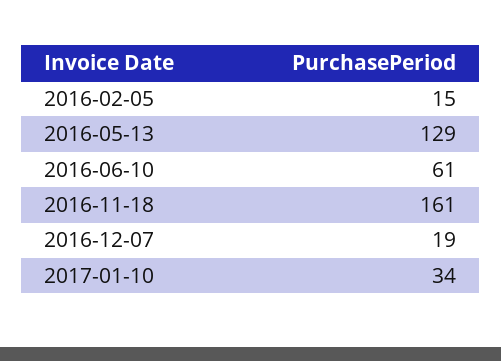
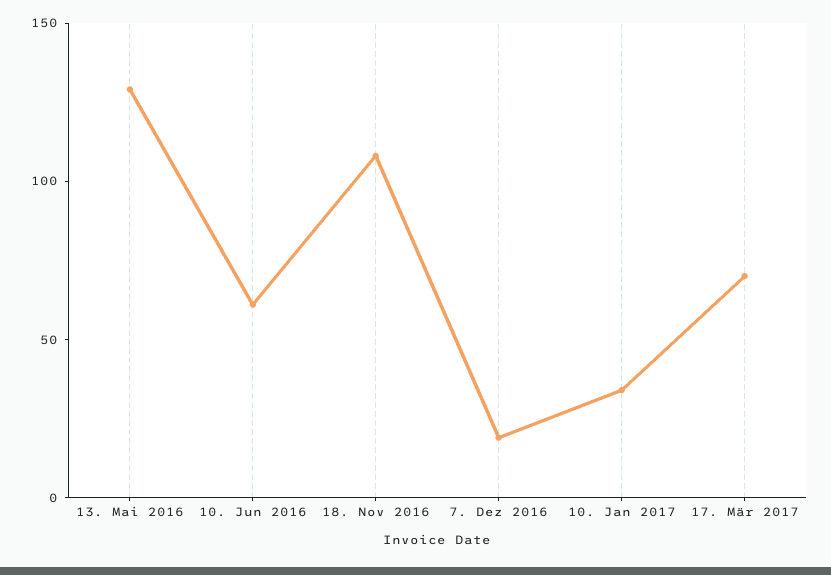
2016-02-05: 15 -> none
2016-11-18: 161 -> 110
17. Mär 2017: none -> 70

